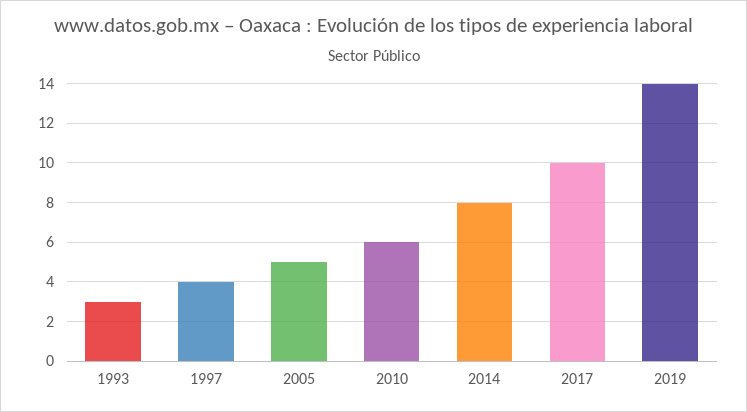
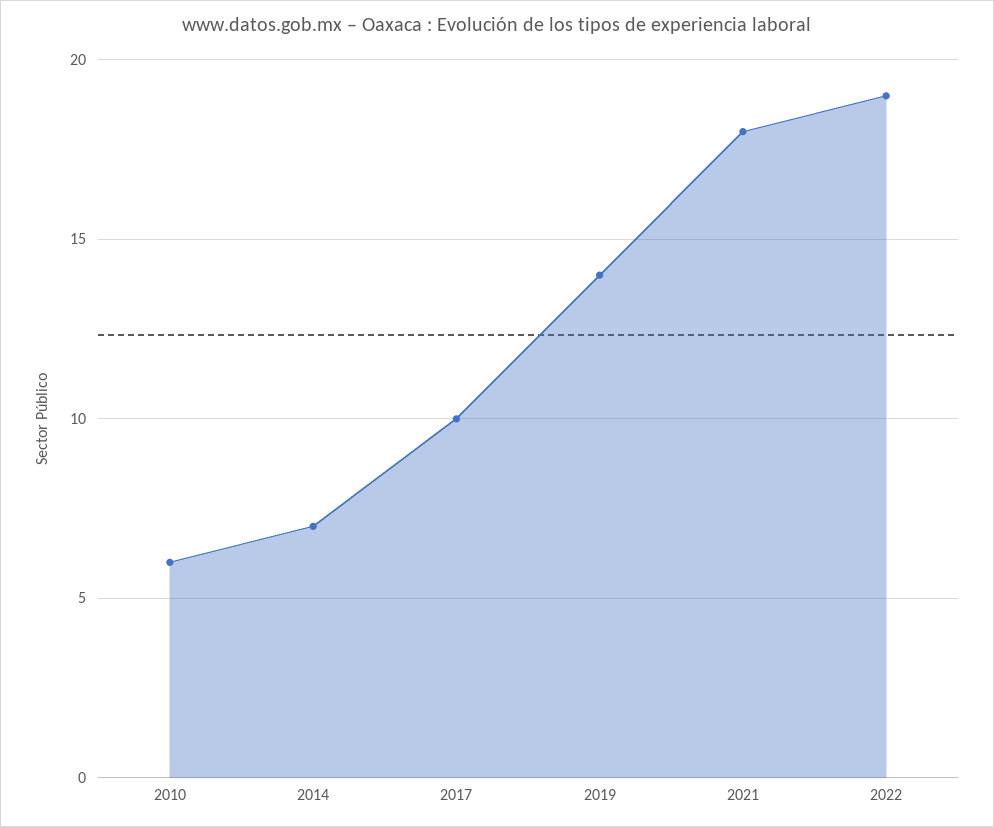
1993: 3 -> none
1997: 4 -> none
2005: 5 -> none
2014: 8 -> 7
2021: none -> 18
2022: none -> 19

